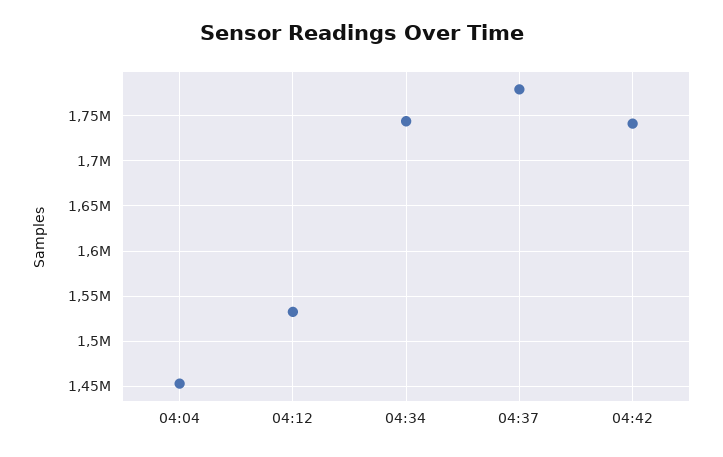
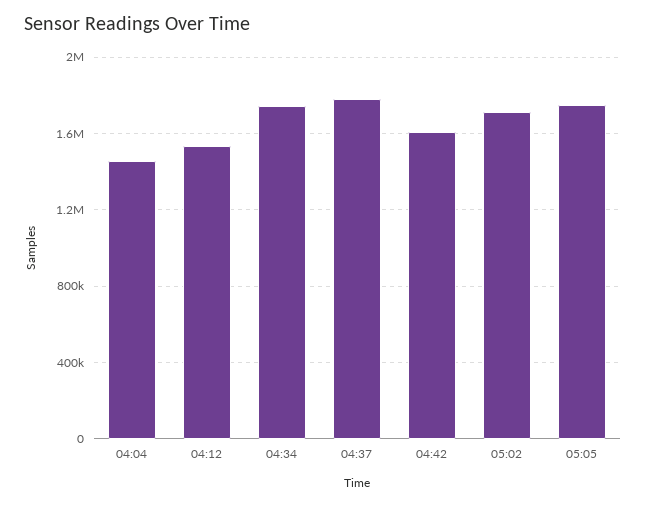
04:42: 1740000 -> 1600000
05:02: none -> 1700000
05:05: none -> 1750000

